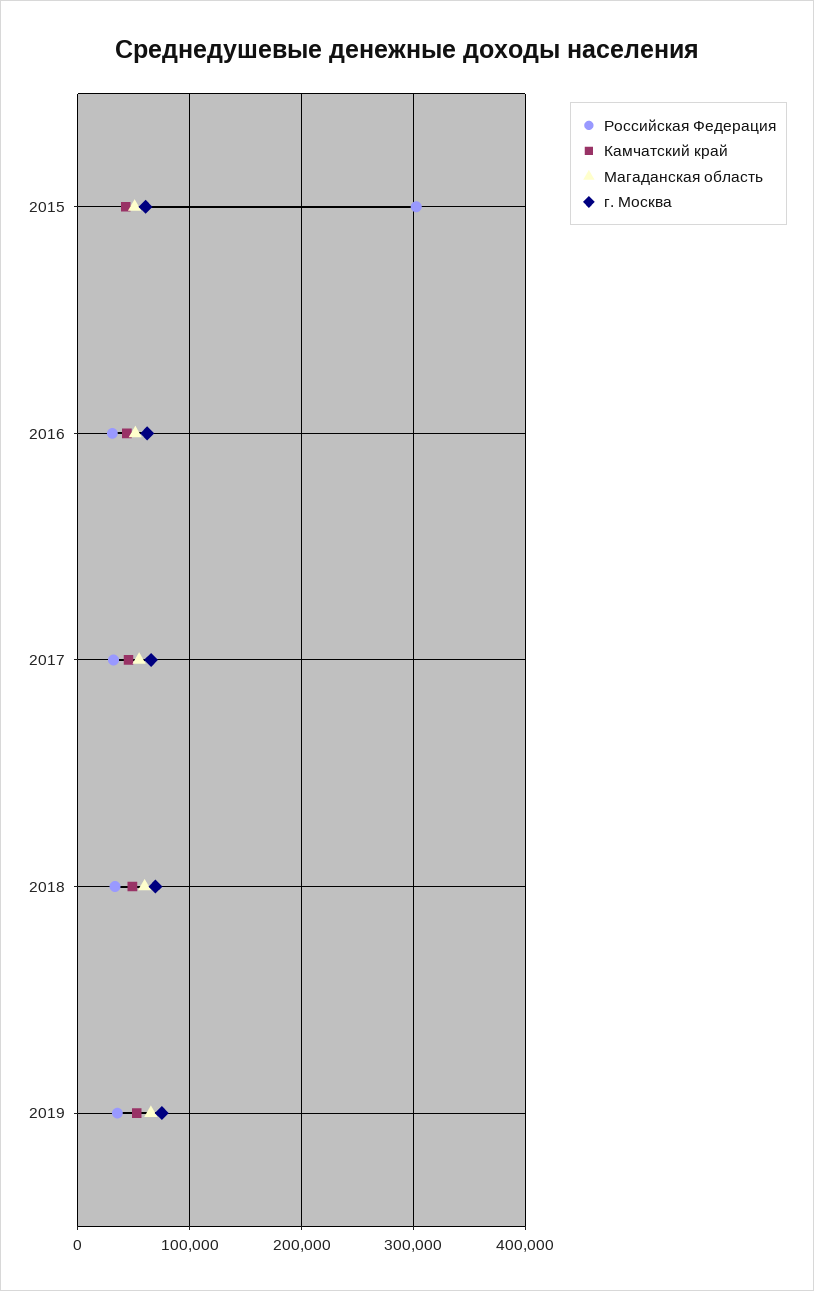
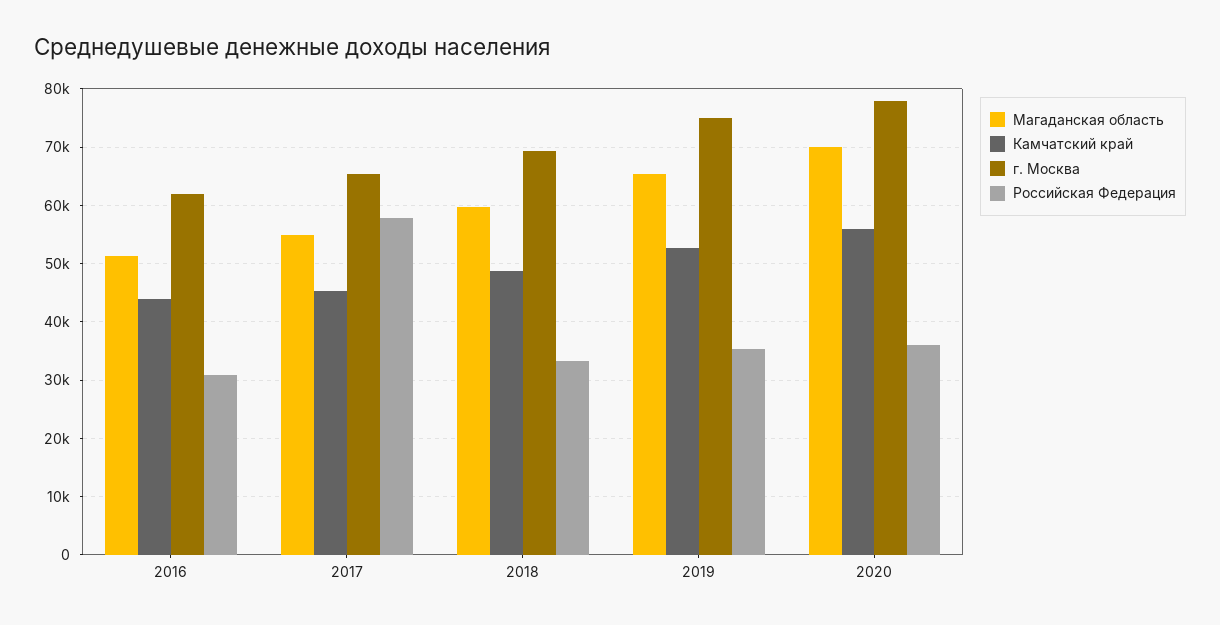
Российская Федерация, 2015: 300000 -> none
Камчатский край, 2015: 40000 -> none
Магаданская область, 2015: 50000 -> none
г. Москва, 2015: 60000 -> none
Российская Федерация, 2017: 30000 -> 58000
Магаданская область, 2020: none -> 70000
Камчатский край, 2020: none -> 56000
г. Москва, 2020: none -> 78000
Российская Федерация, 2020: none -> 36000

